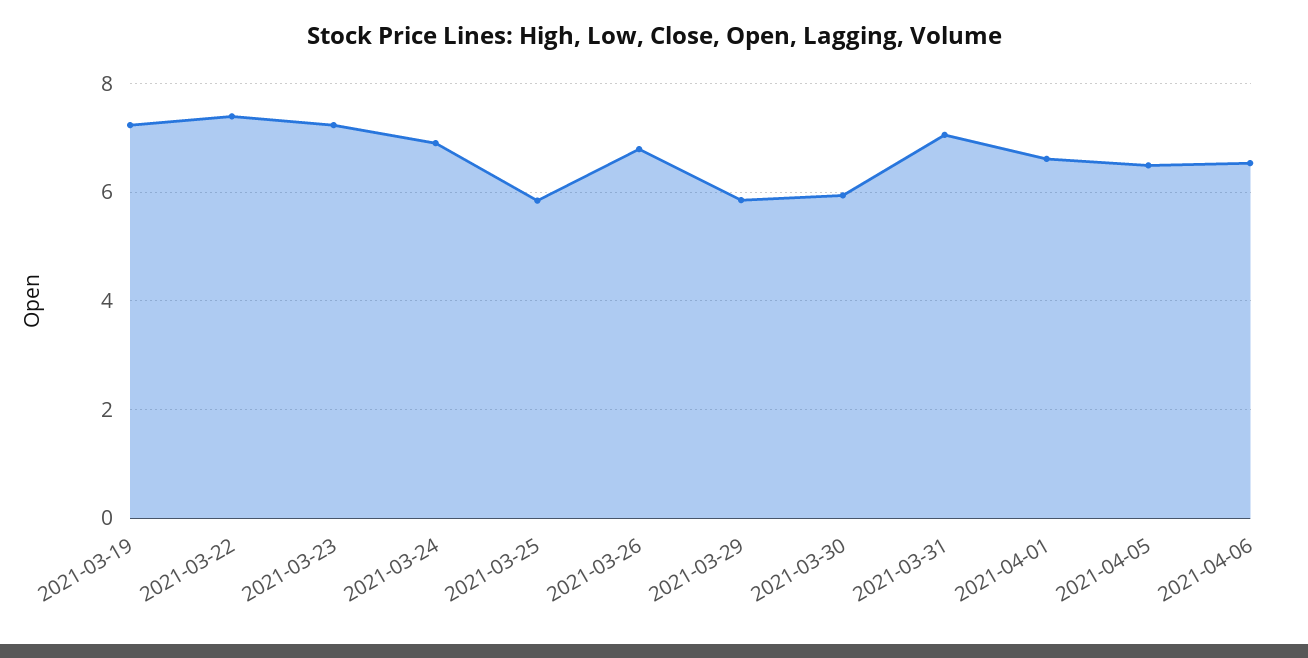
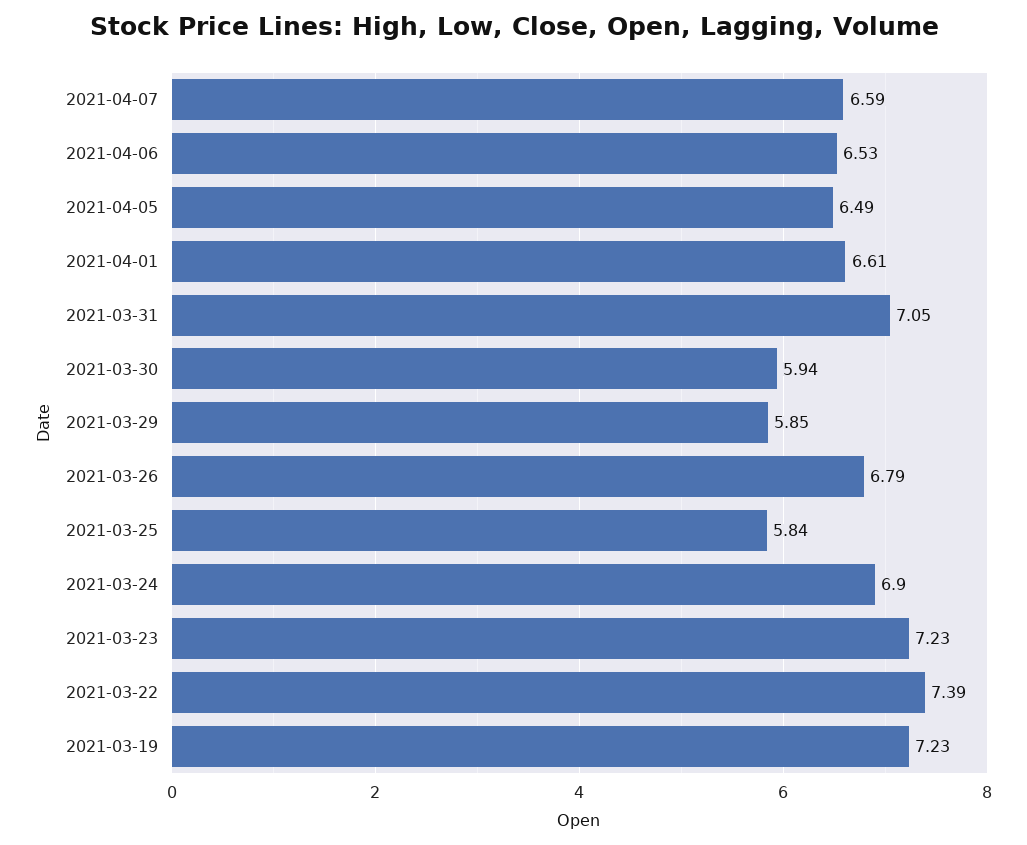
2021-04-07: none -> 6.59

